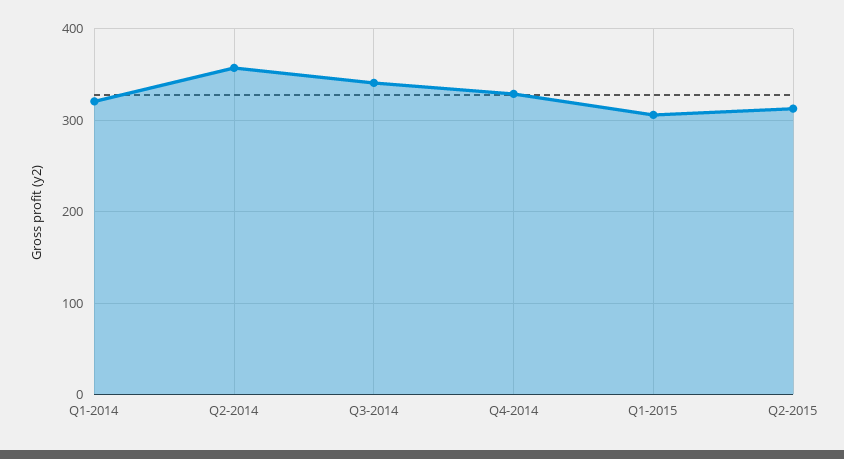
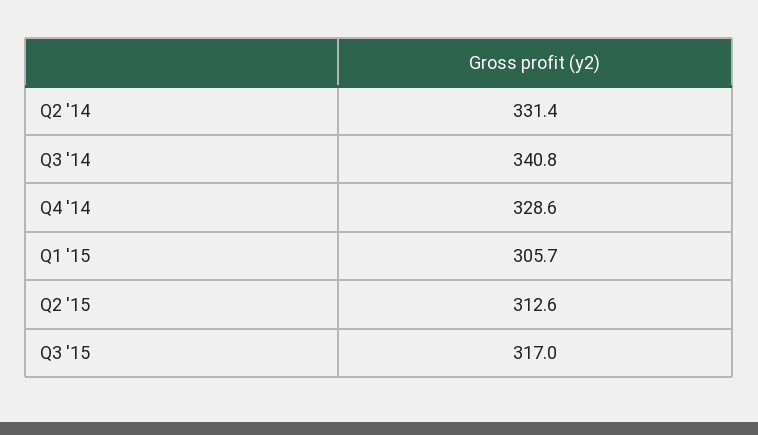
Q1-2014: 320 -> none
Q2-2014: 360 -> 331.4
Q3 '15: none -> 317

